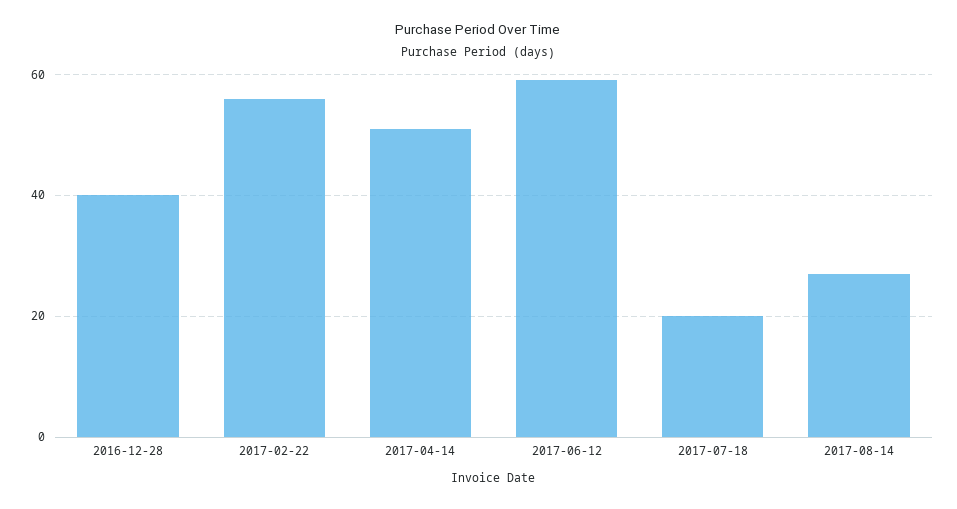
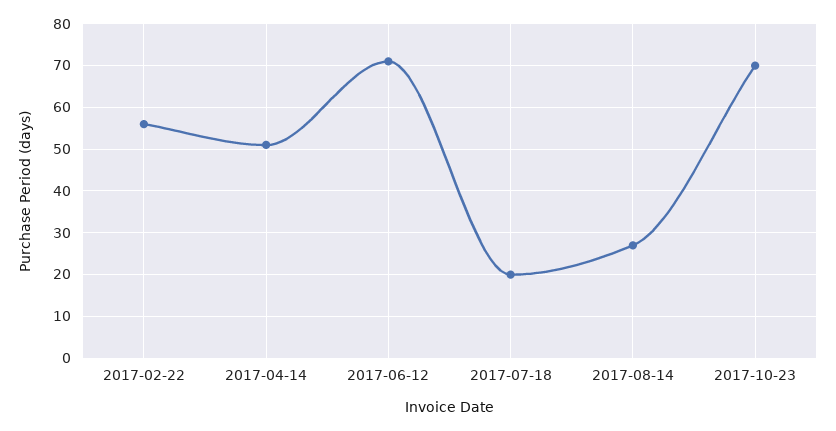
2016-12-28: 40 -> none
2017-06-12: 60 -> 70
2017-10-23: none -> 70

